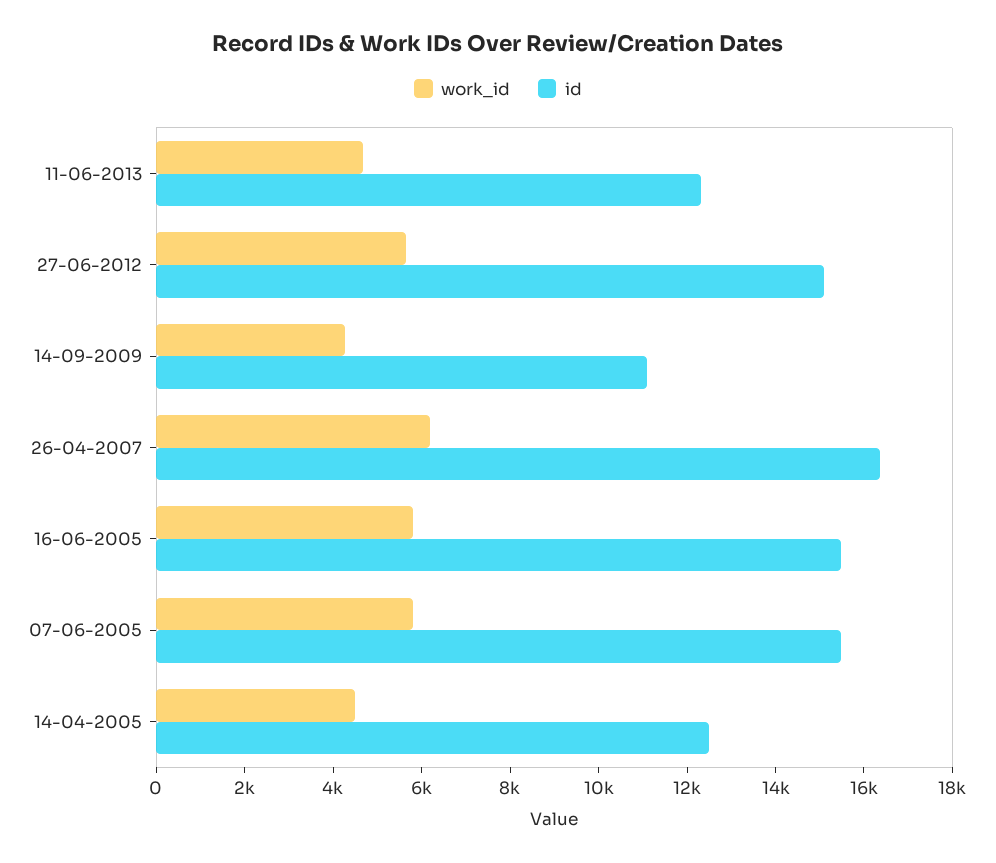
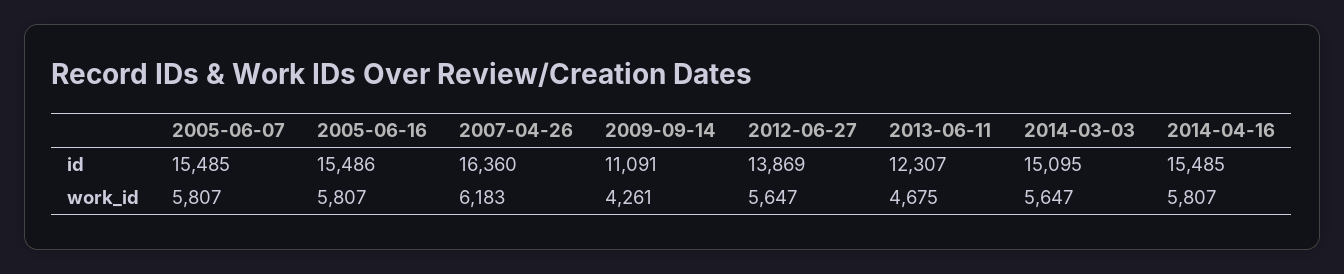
id, 27-06-2012: 15000 -> 13869
work_id, 14-04-2005: 4500 -> none
id, 14-04-2005: 12500 -> none
id, 2014-03-03: none -> 15095
id, 2014-04-16: none -> 15485
work_id, 2014-03-03: none -> 5647
work_id, 2014-04-16: none -> 5807

